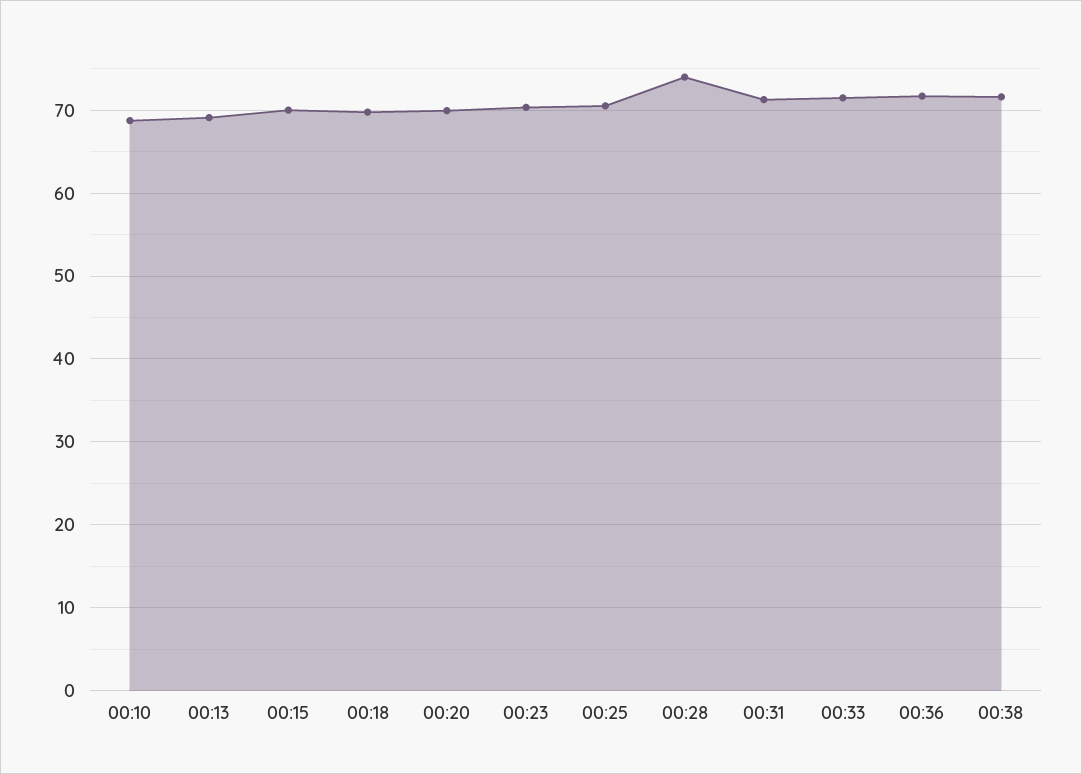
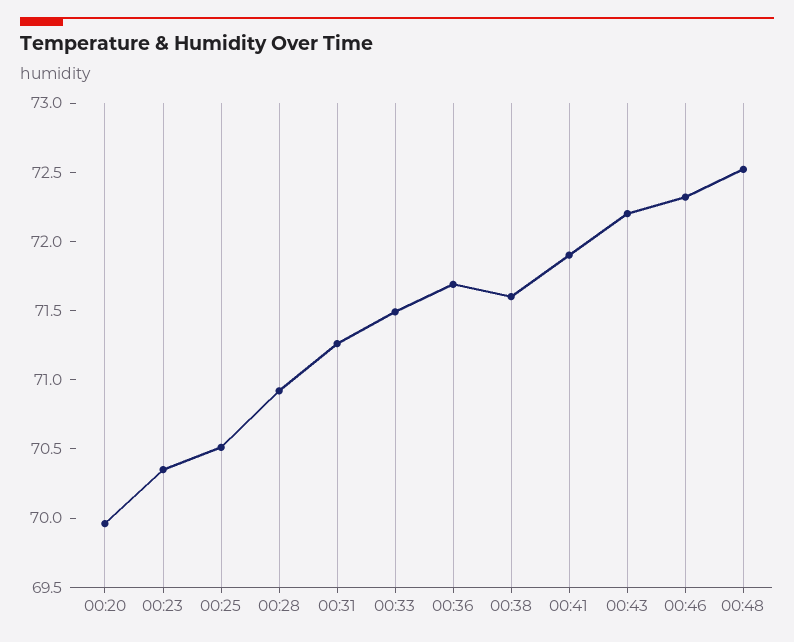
00:10: 69 -> none
00:13: 69 -> none
00:15: 70 -> none
00:18: 70 -> none
00:28: 74 -> 70.9
00:41: none -> 71.9
00:43: none -> 72.2
00:46: none -> 72.3
00:48: none -> 72.5

